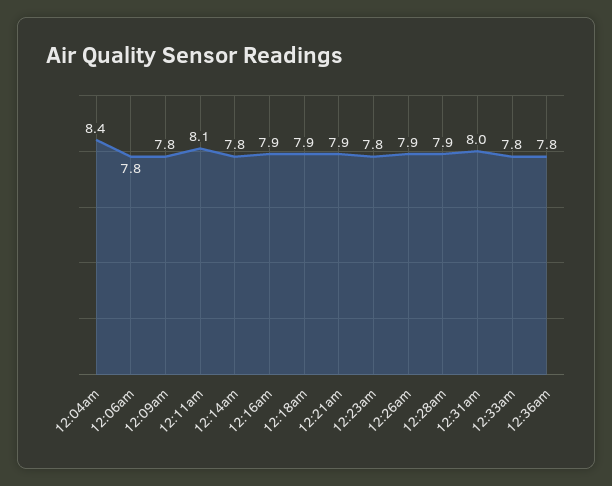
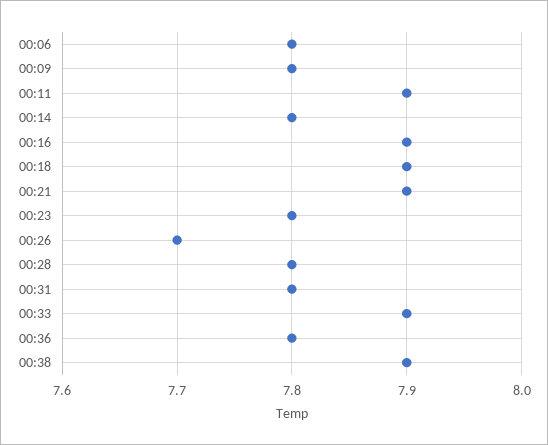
12:04am: 8.4 -> none
12:11am: 8.1 -> 7.9
12:26am: 7.9 -> 7.7
12:28am: 7.9 -> 7.8
12:31am: 8 -> 7.8
12:33am: 7.8 -> 7.9
00:38: none -> 7.9

